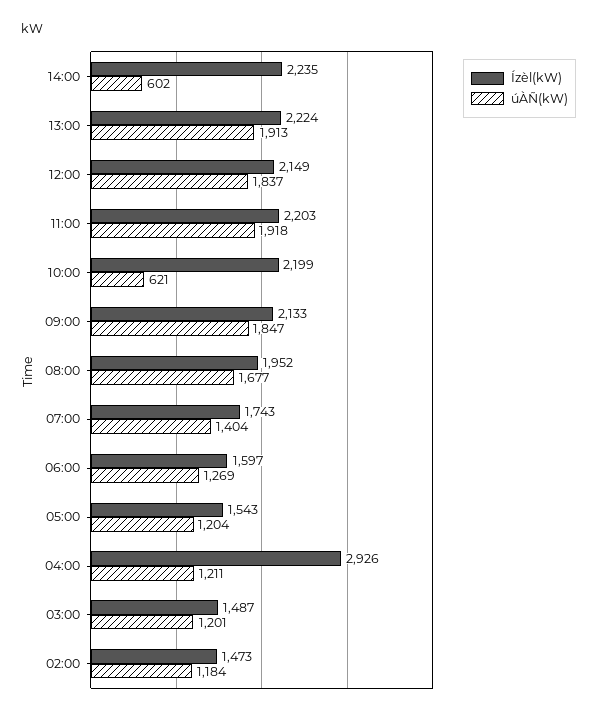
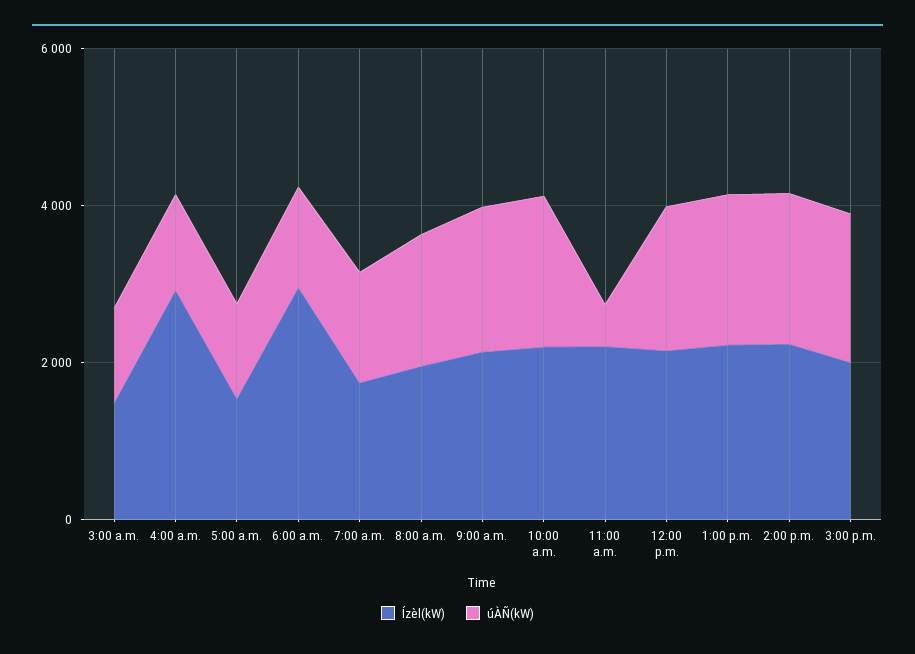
úÀÑ(kW), 14:00: 602 -> 2000
úÀÑ(kW), 11:00: 1918 -> 500
úÀÑ(kW), 10:00: 621 -> 2000
Ízèl(kW), 06:00: 1597 -> 3000
Ízèl(kW), 02:00: 1473 -> none
úÀÑ(kW), 02:00: 1184 -> none
Ízèl(kW), 3:00 p.m.: none -> 2000
úÀÑ(kW), 3:00 p.m.: none -> 2000

